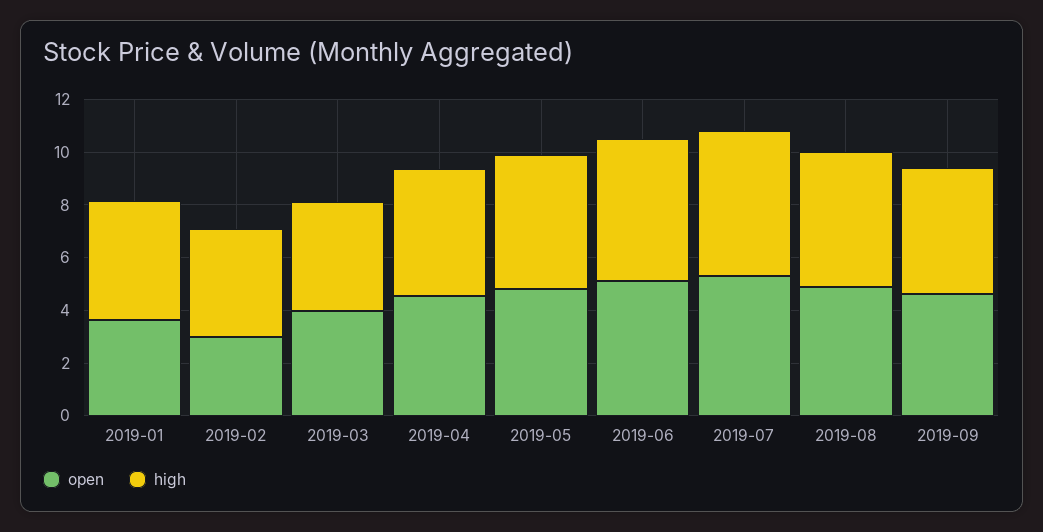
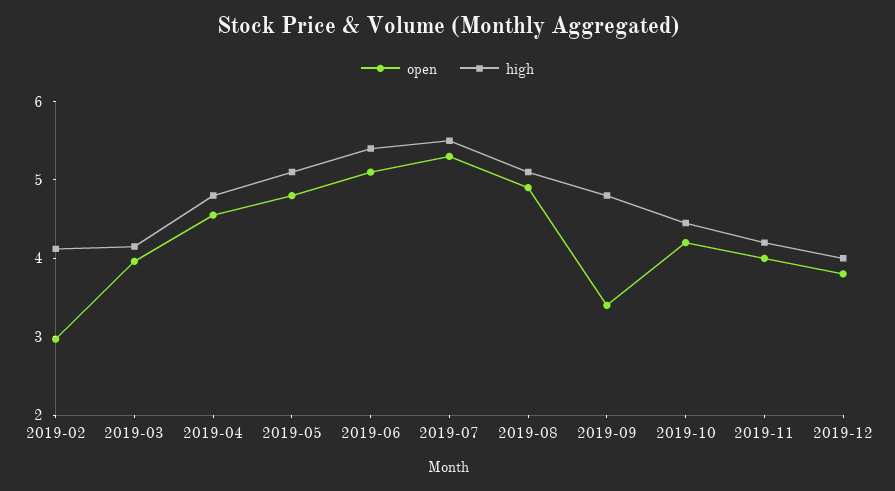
open, 2019-01: 3.5 -> none
high, 2019-01: 4.5 -> none
open, 2019-09: 4.5 -> 3.4
open, 2019-10: none -> 4.2
high, 2019-10: none -> 4.4
open, 2019-11: none -> 4
high, 2019-11: none -> 4.2
open, 2019-12: none -> 3.8
high, 2019-12: none -> 4

